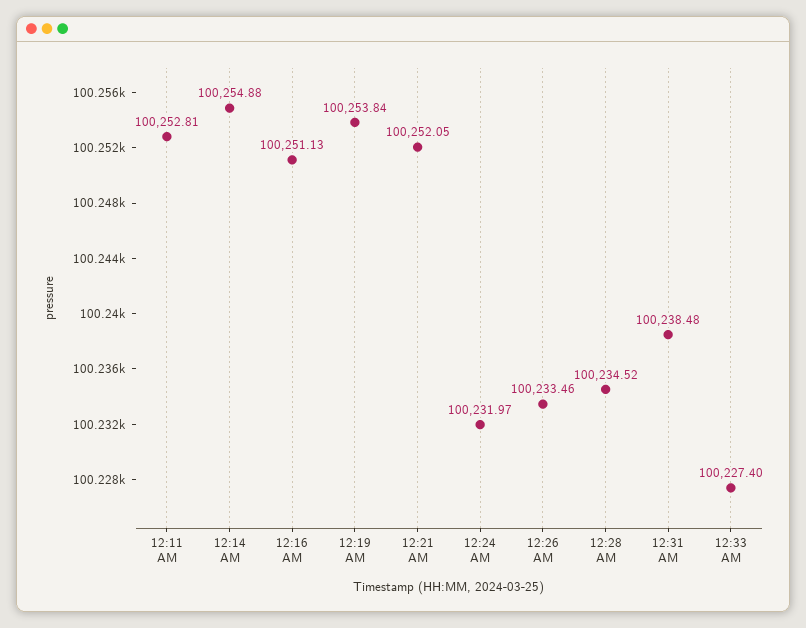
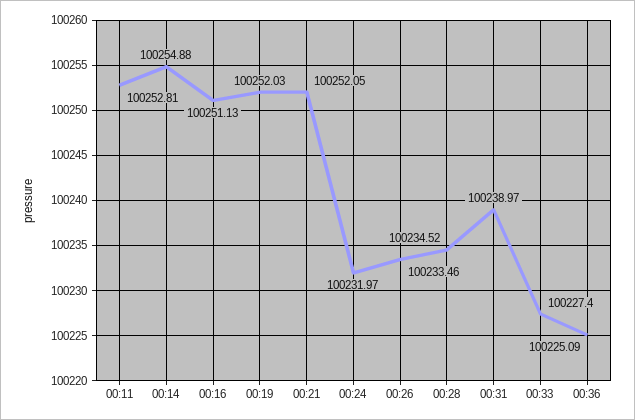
12:19 AM: 100253.84 -> 100252.03
12:31 AM: 100238.48 -> 100238.97
00:36: none -> 100225.09

